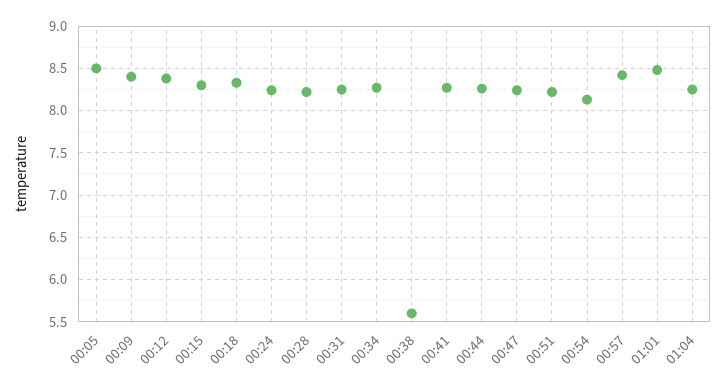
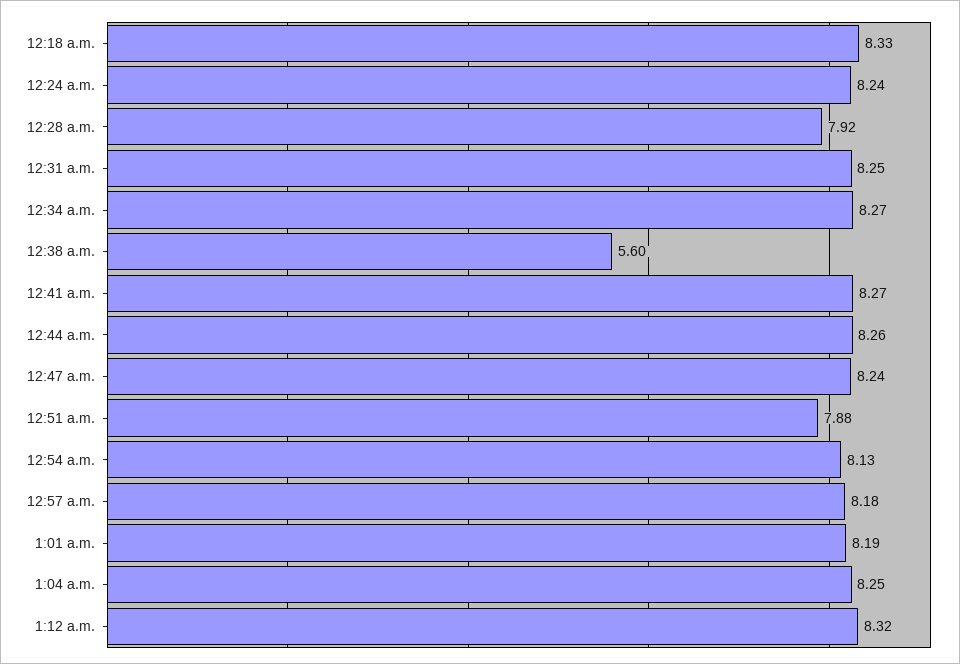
00:05: 8.5 -> none
00:09: 8.4 -> none
00:12: 8.4 -> none
00:15: 8.3 -> none
00:28: 8.2 -> 7.92
00:51: 8.2 -> 7.88
00:57: 8.4 -> 8.18
01:01: 8.5 -> 8.19
1:12 a.m.: none -> 8.32

